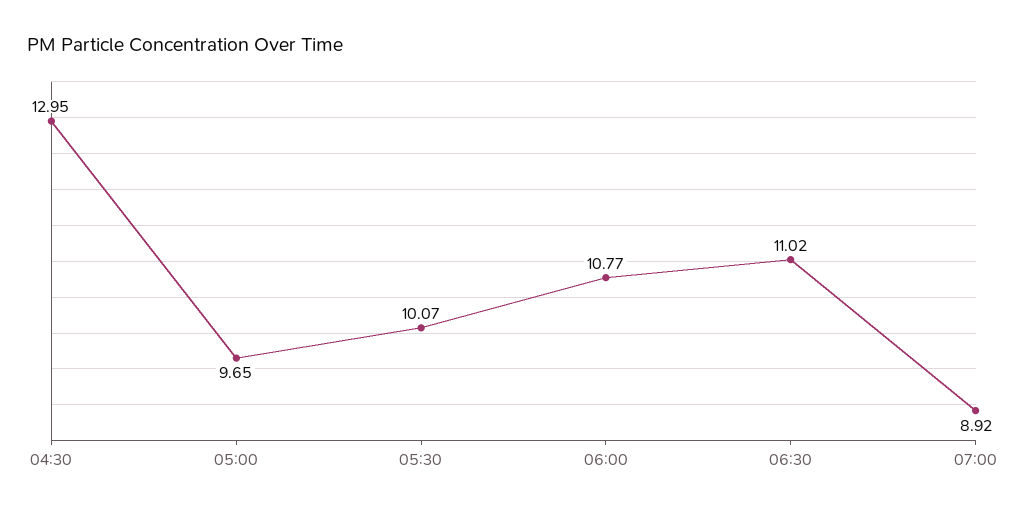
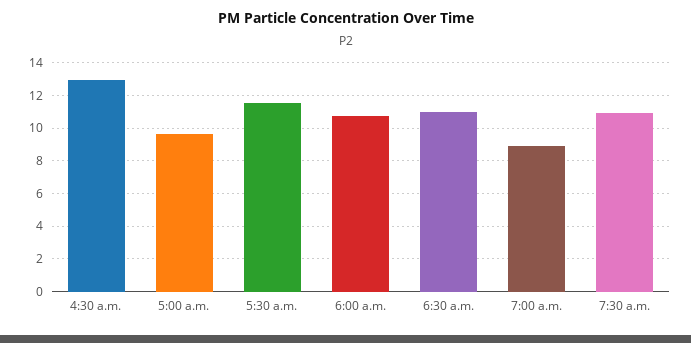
05:30: 10.07 -> 11.5
7:30 a.m.: none -> 11

